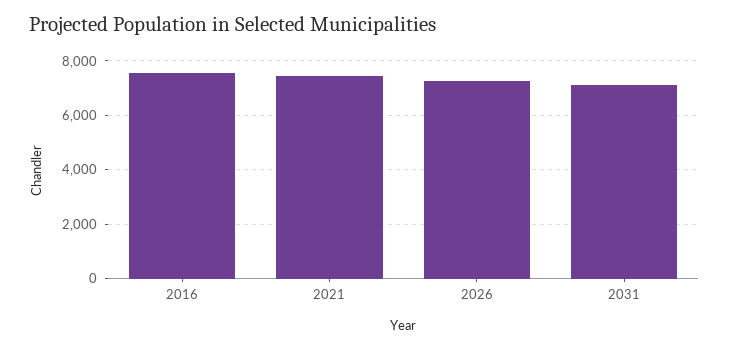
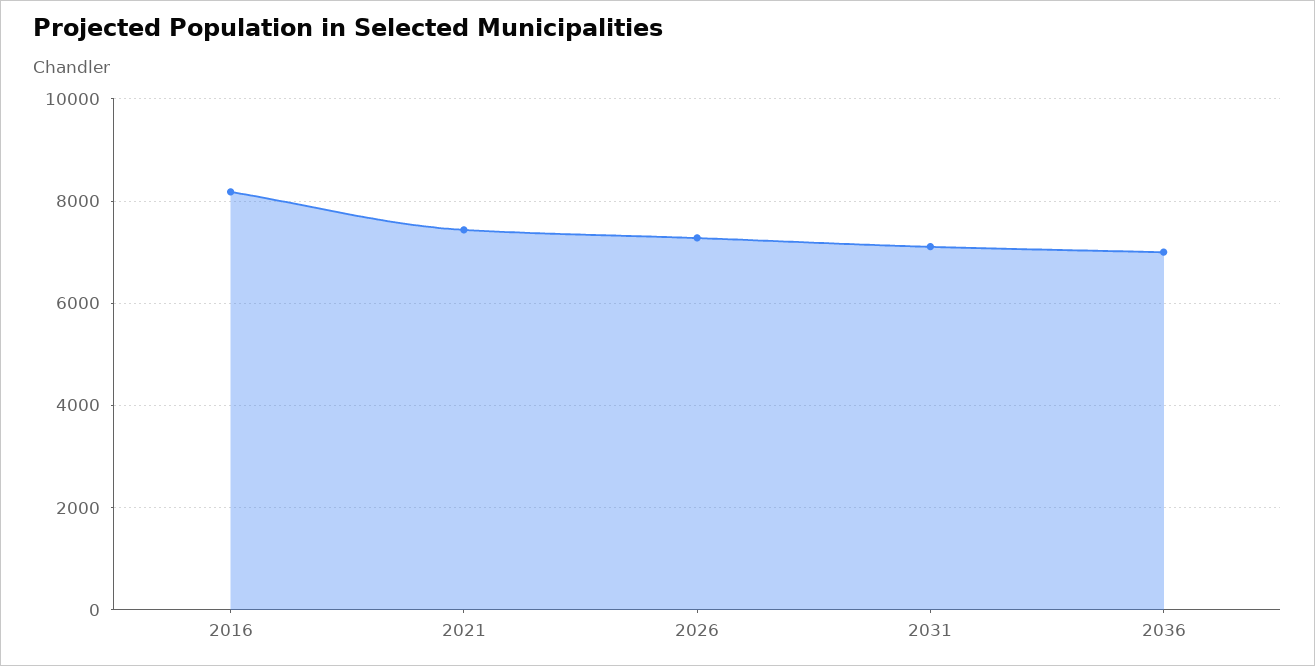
2016: 7500 -> 8200
2036: none -> 7000

